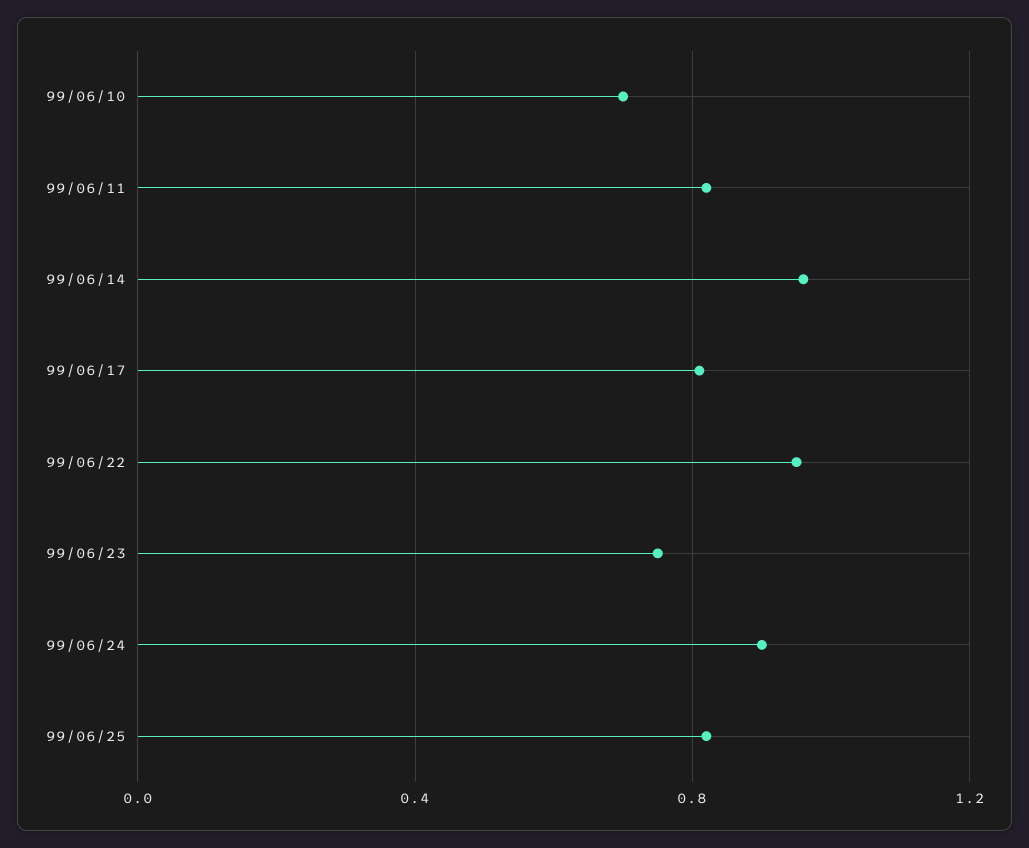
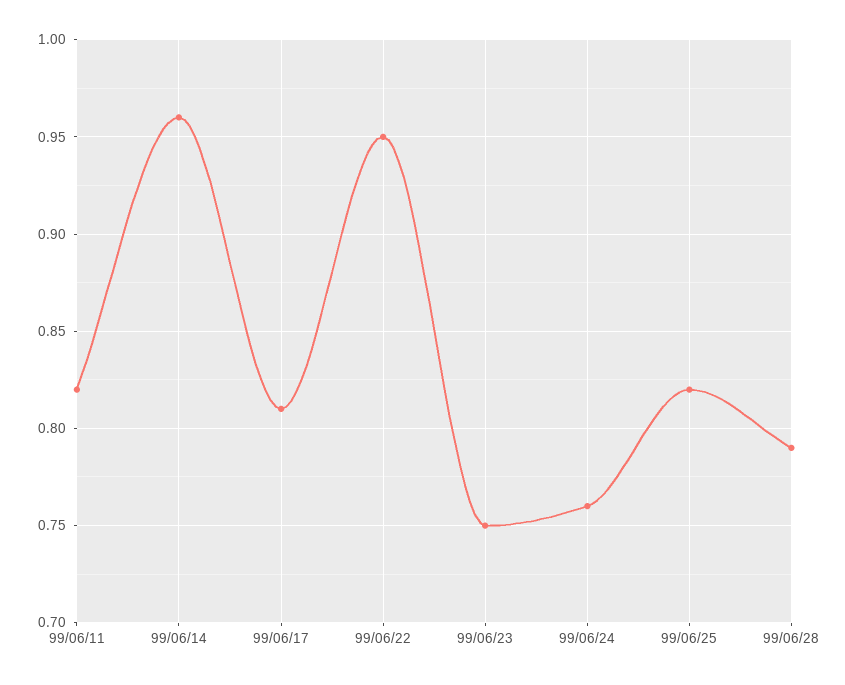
99/06/10: 0.7 -> none
99/06/24: 0.9 -> 0.76
99/06/28: none -> 0.79

